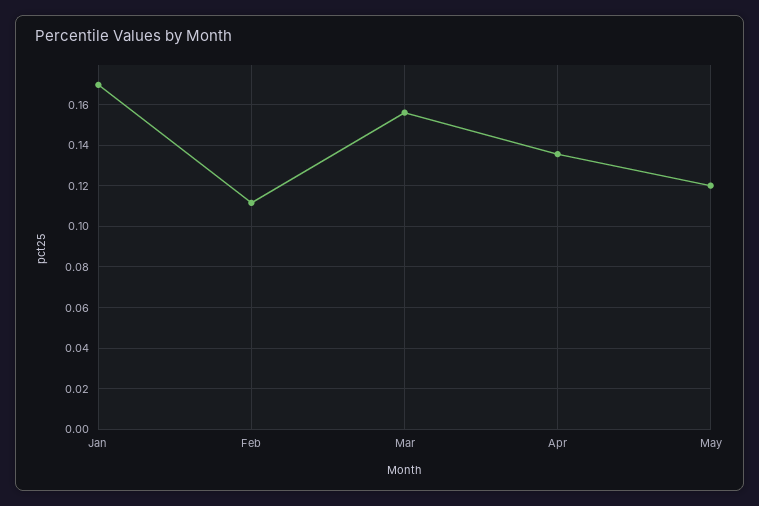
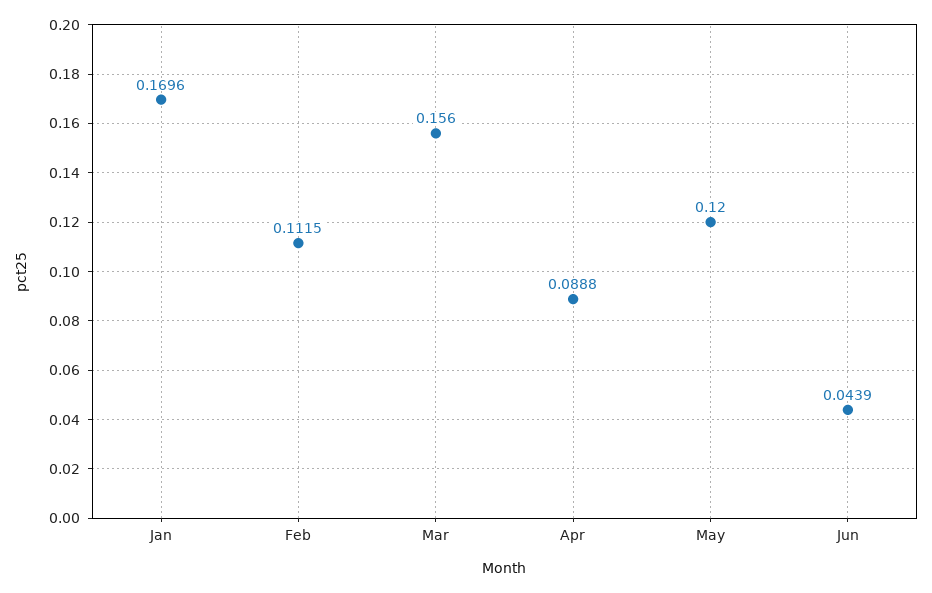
Apr: 0.135 -> 0.0888
Jun: none -> 0.0439

